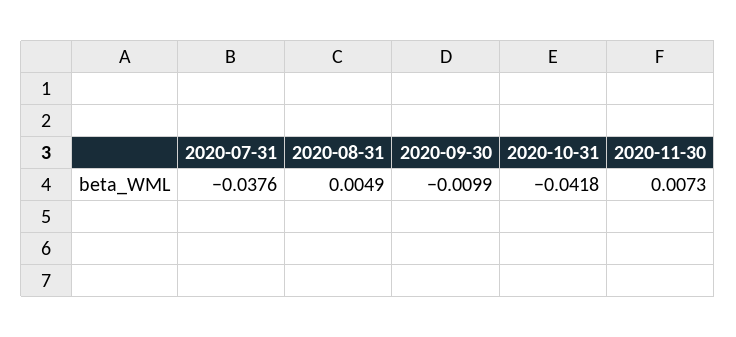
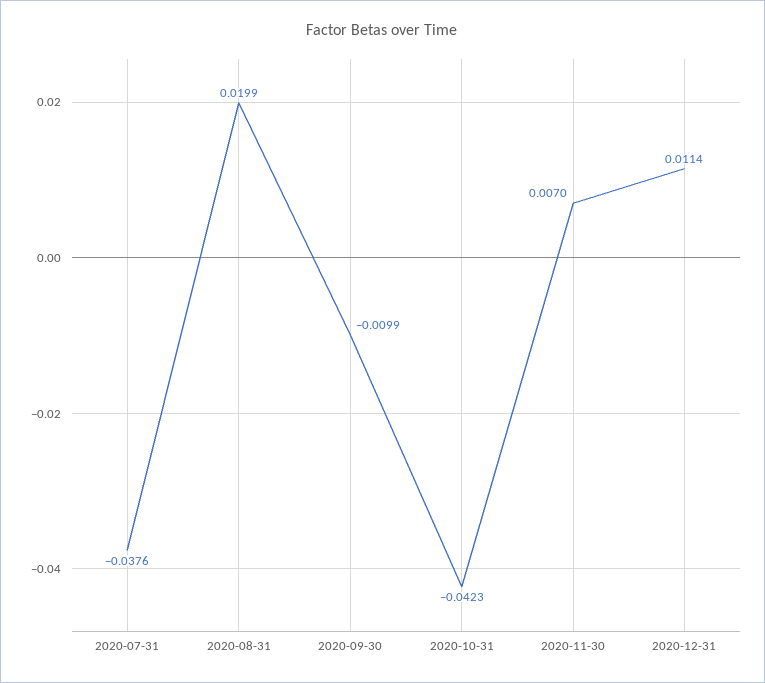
2020-08-31: 0.0049 -> 0.0199
2020-10-31: -0.0418 -> -0.0423
2020-11-30: 0.0073 -> 0.007
2020-12-31: none -> 0.0114

